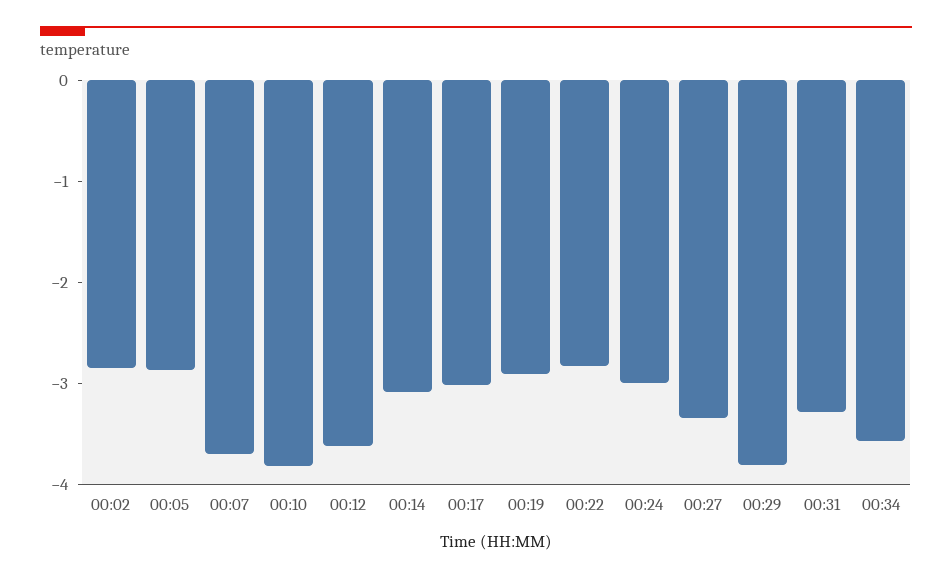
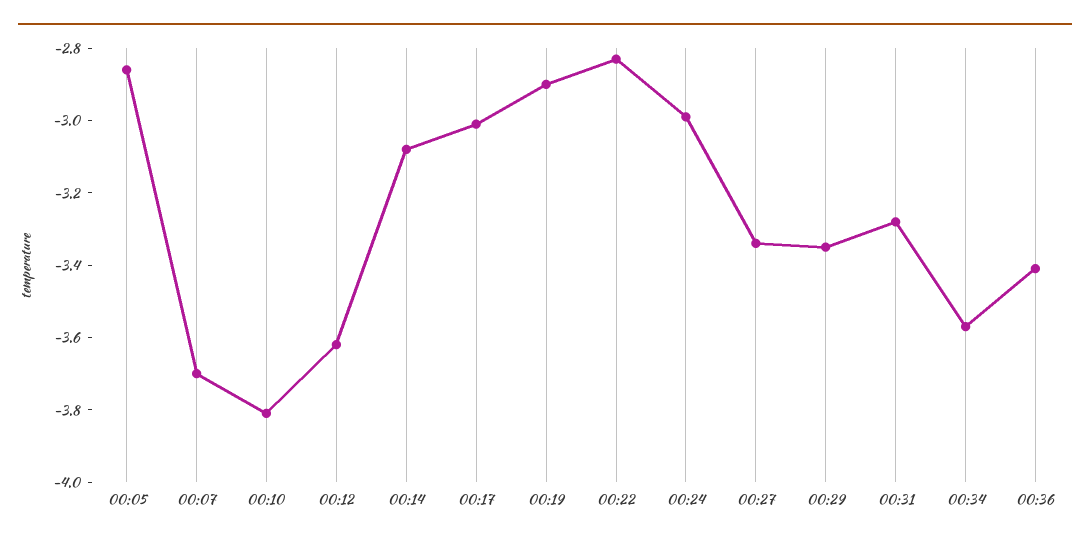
00:02: -2.8 -> none
00:29: -3.8 -> -3.35
00:36: none -> -3.4

